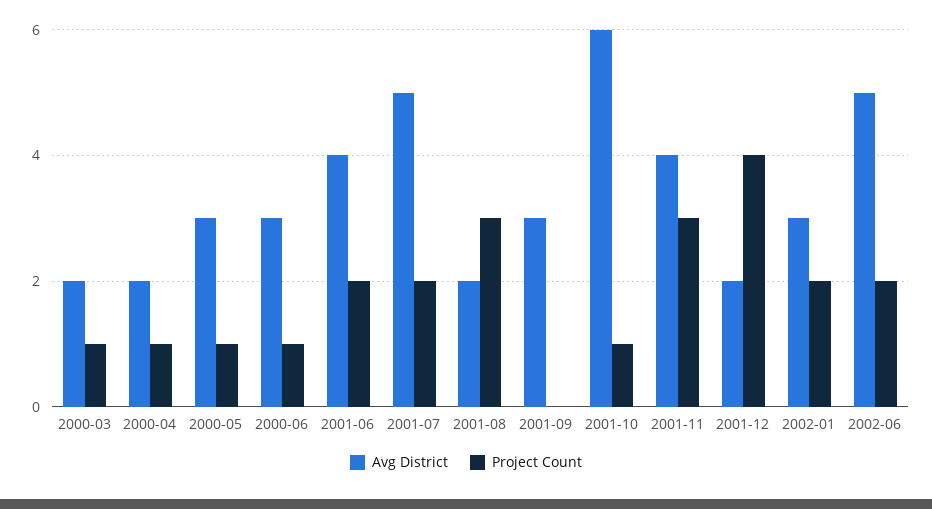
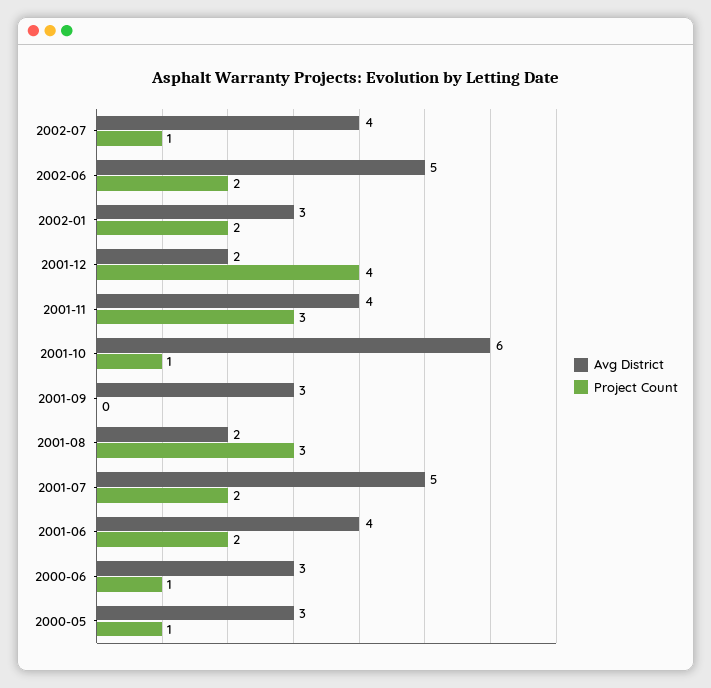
Avg District, 2000-03: 2 -> none
Project Count, 2000-03: 1 -> none
Avg District, 2000-04: 2 -> none
Project Count, 2000-04: 1 -> none
Avg District, 2002-07: none -> 4
Project Count, 2002-07: none -> 1

